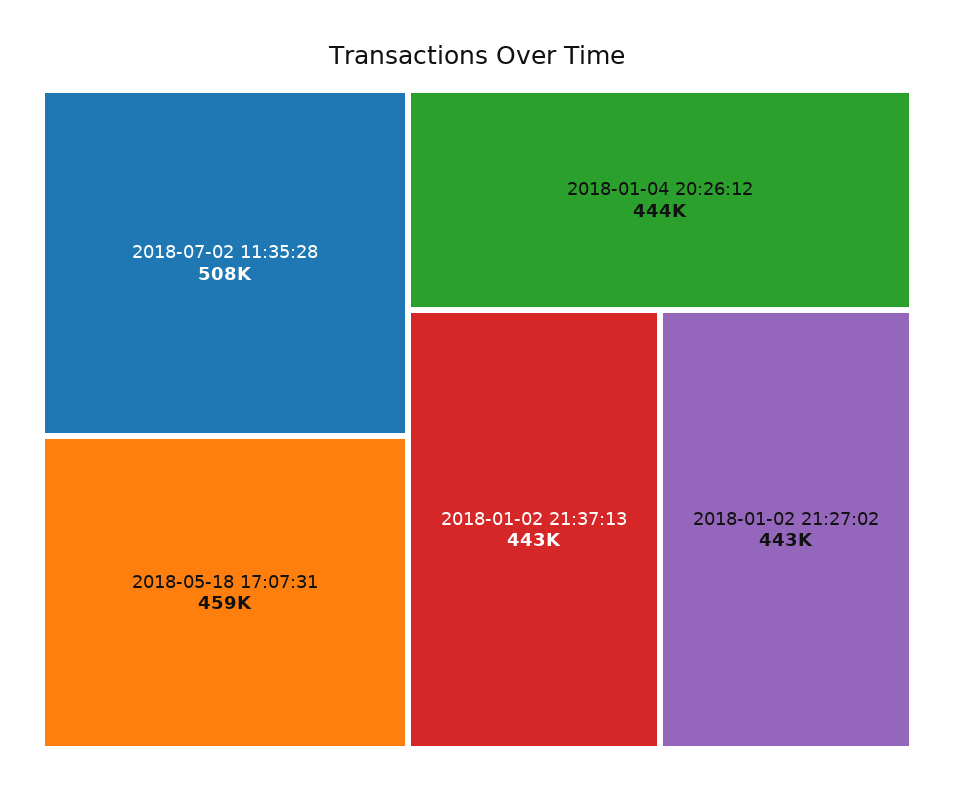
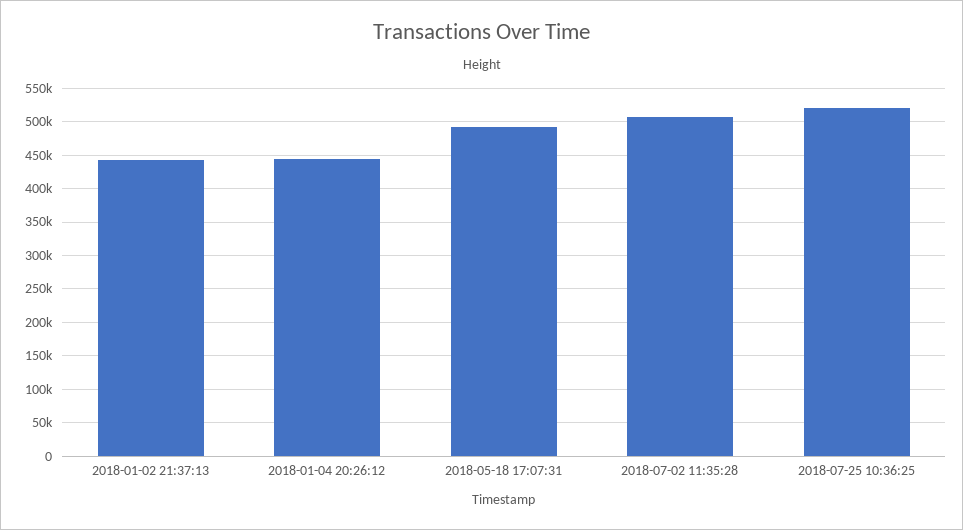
2018-05-18 17:07:31: 459000 -> 490000
2018-01-02 21:27:02: 443000 -> none
2018-07-25 10:36:25: none -> 520000

